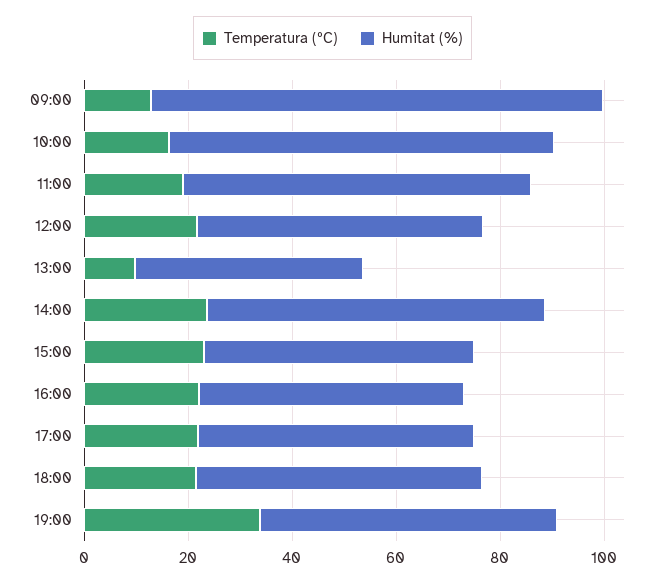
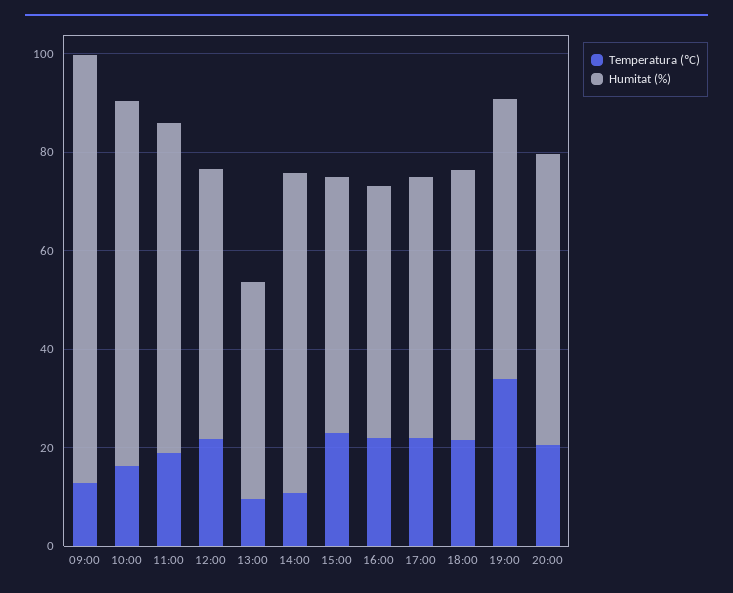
Temperatura (ºC), 14:00: 25 -> 10
Temperatura (ºC), 20:00: none -> 20
Humitat (%), 20:00: none -> 60

